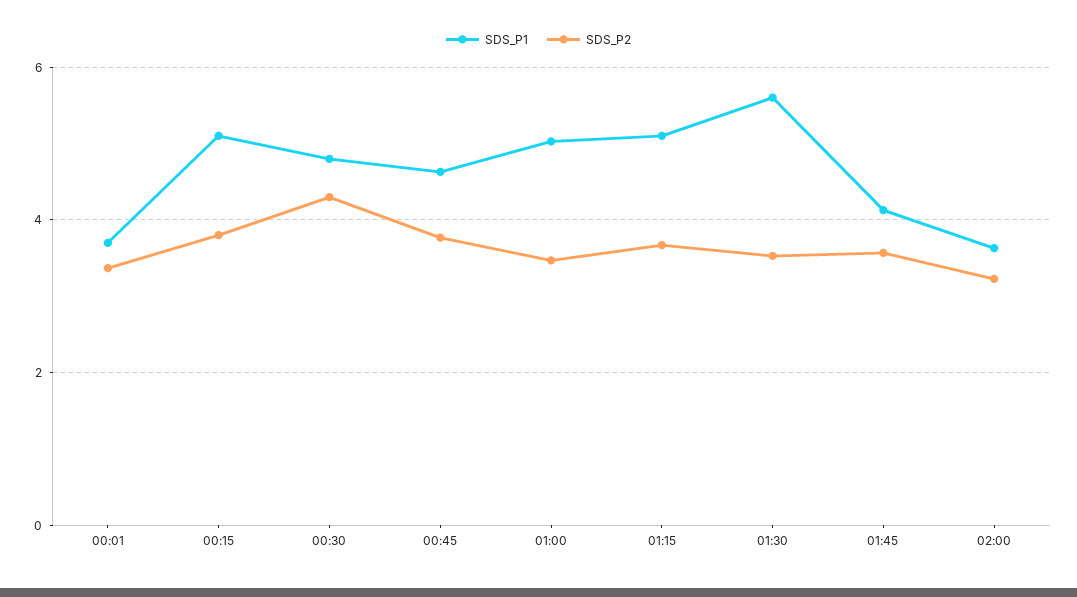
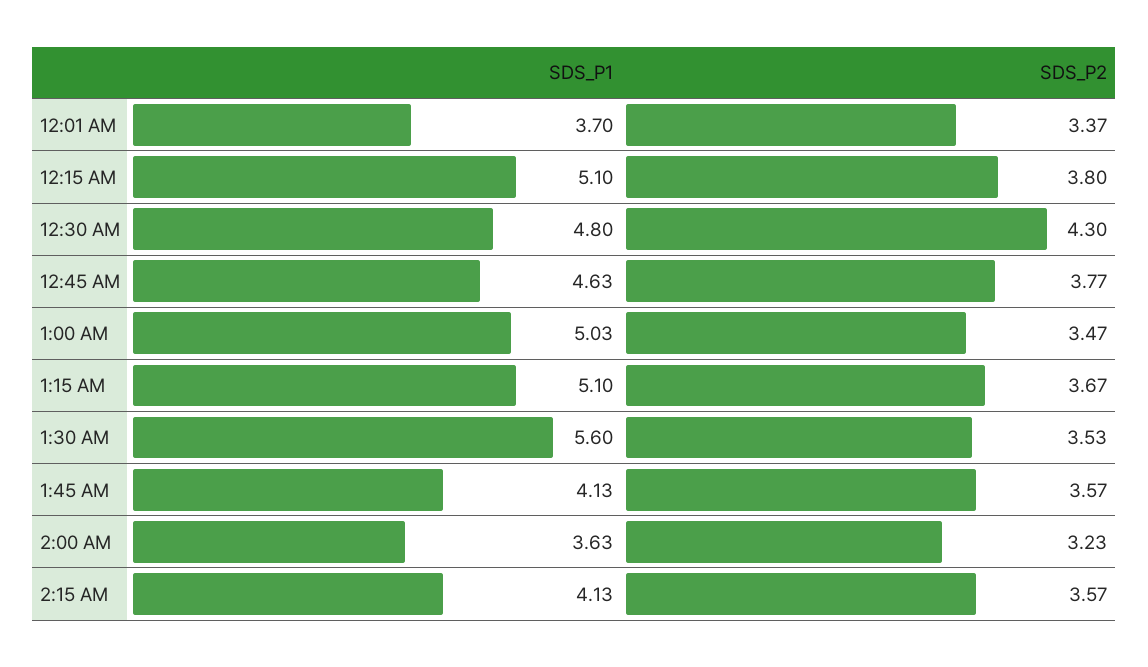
SDS_P1, 2:15 AM: none -> 4.13
SDS_P2, 2:15 AM: none -> 3.57

